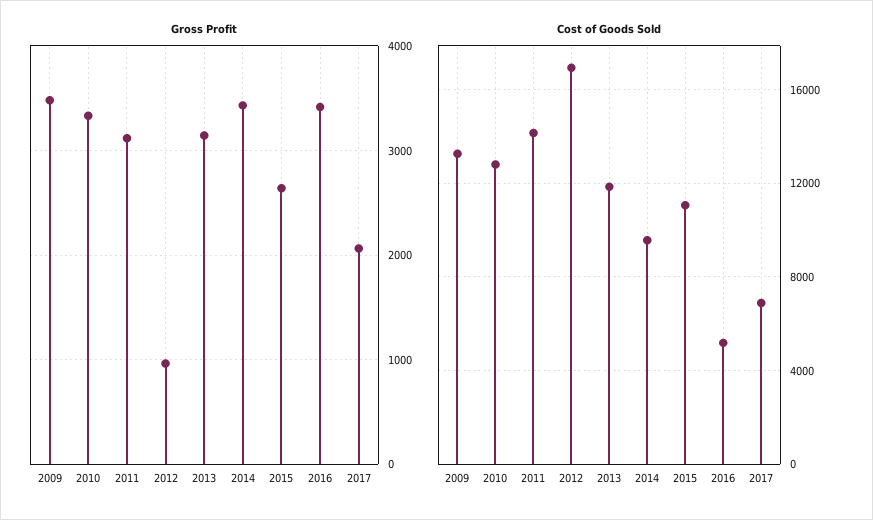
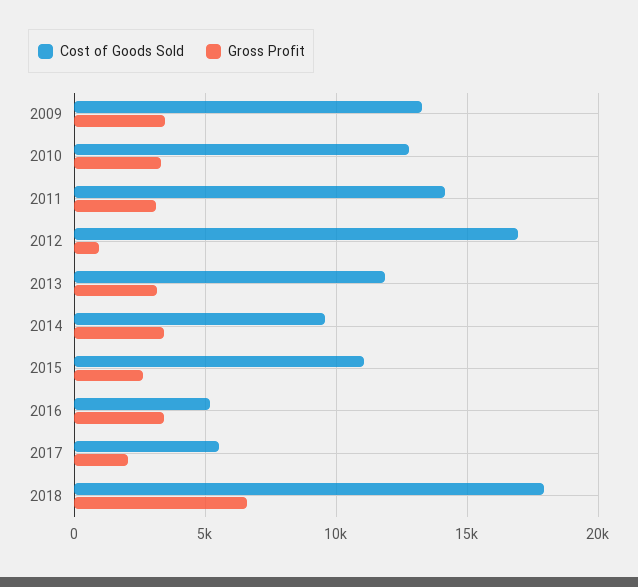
Cost of Goods Sold, 2017: 7000 -> 5500
Cost of Goods Sold, 2018: none -> 18000
Gross Profit, 2018: none -> 6500

